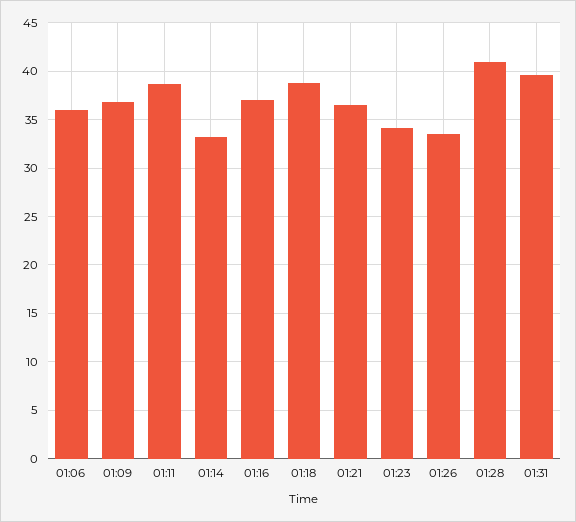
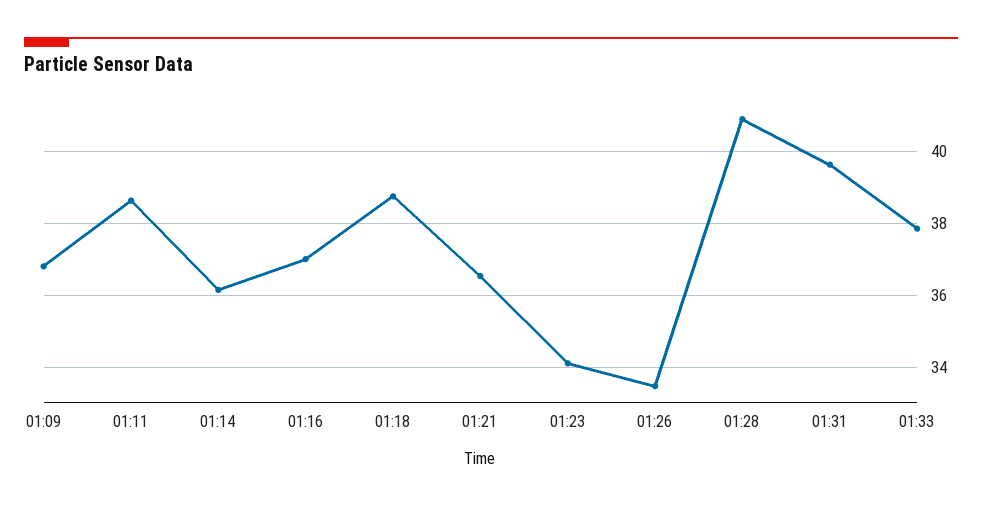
01:06: 36 -> none
01:14: 33 -> 36.2
01:33: none -> 37.8

